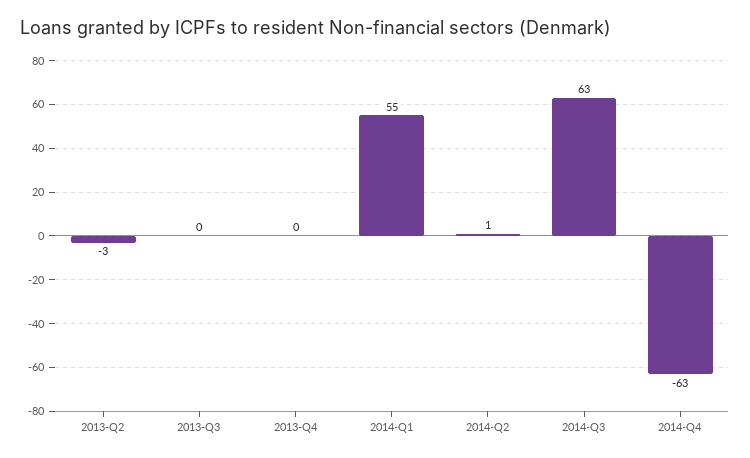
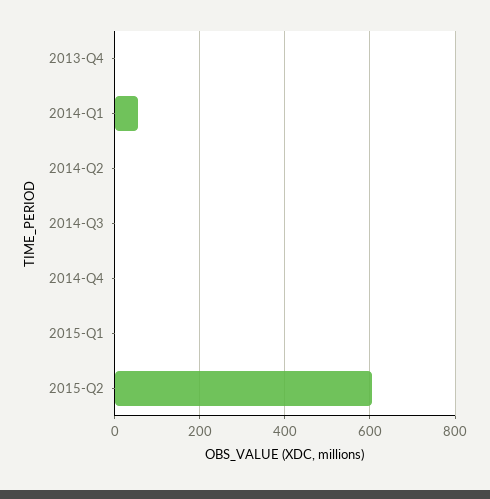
2013-Q2: -3 -> none
2013-Q3: 0 -> none
2014-Q3: 63 -> 0
2014-Q4: -63 -> 0
2015-Q1: none -> 0
2015-Q2: none -> 600

